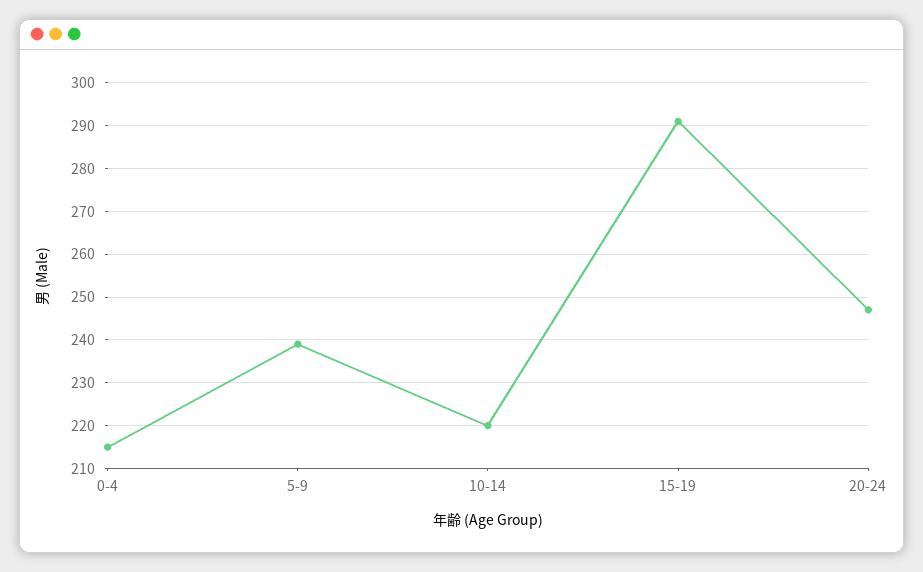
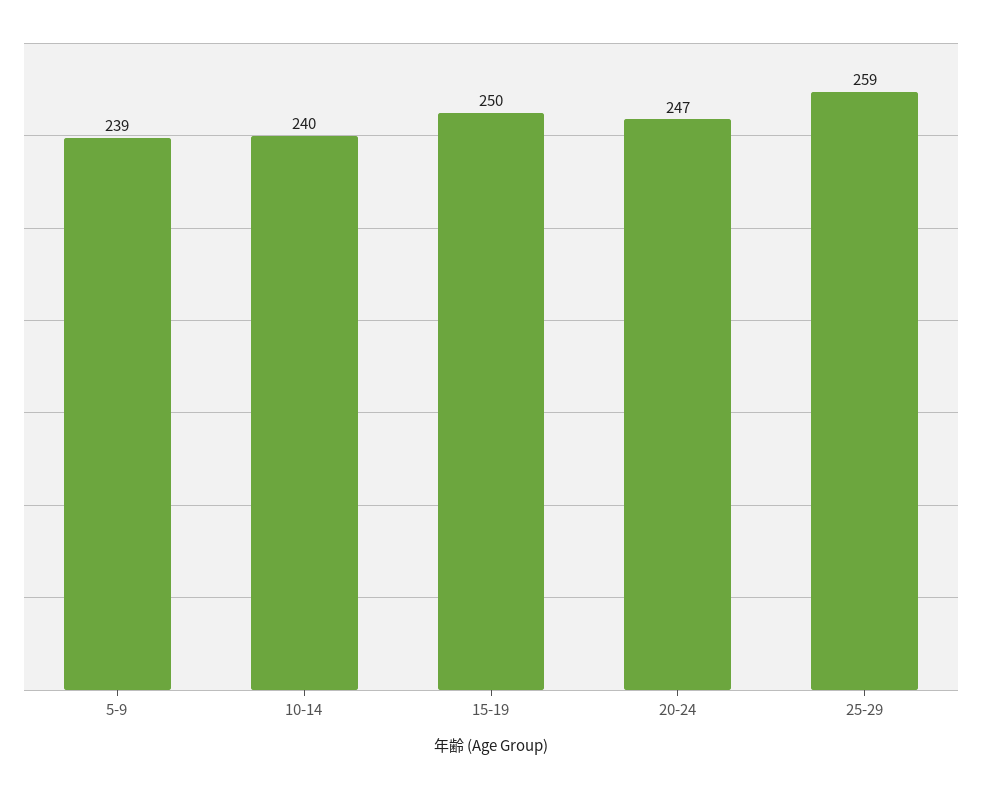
0-4: 215 -> none
10-14: 220 -> 240
15-19: 290 -> 250
25-29: none -> 259

